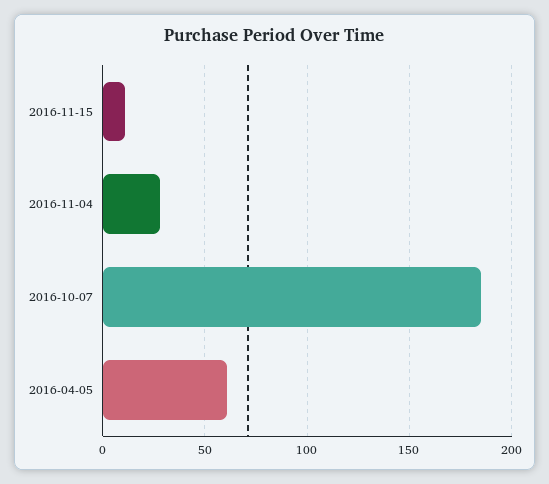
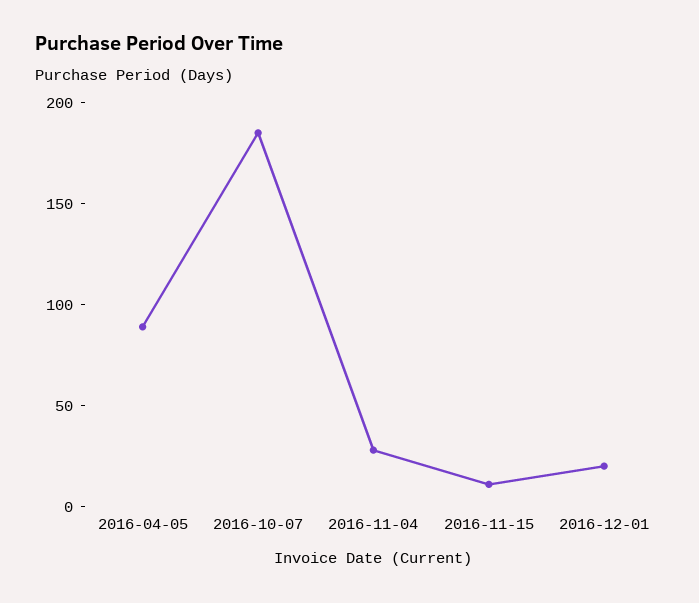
2016-04-05: 60 -> 90
2016-12-01: none -> 20

